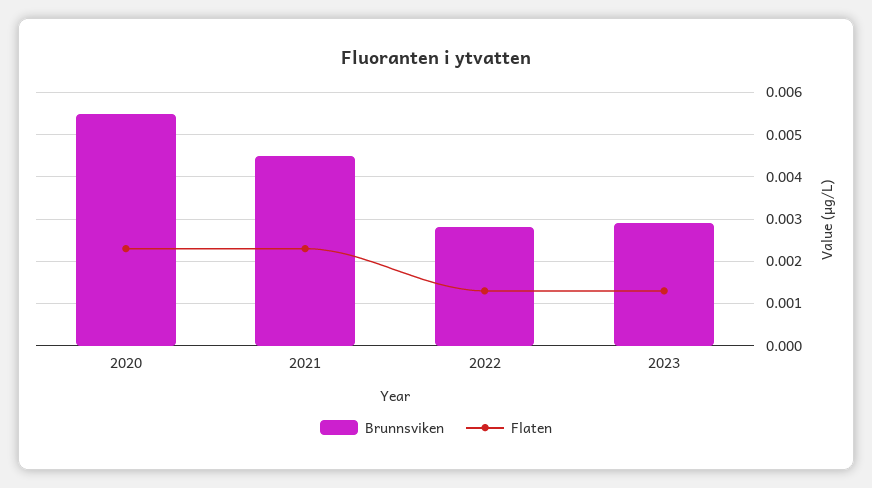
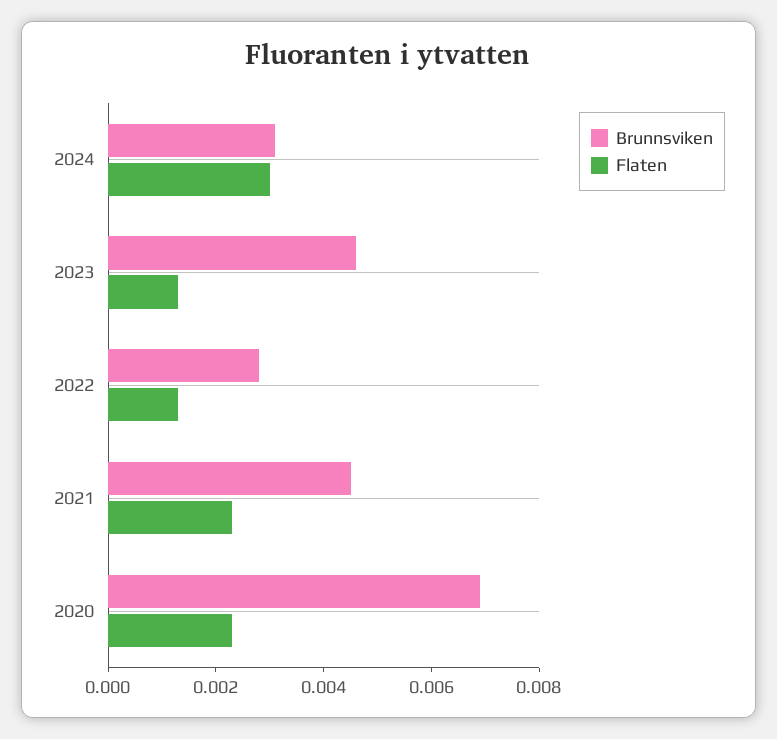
Brunnsviken, 2020: 0.0055 -> 0.007
Brunnsviken, 2023: 0.003 -> 0.0045
Brunnsviken, 2024: none -> 0.003
Flaten, 2024: none -> 0.003

